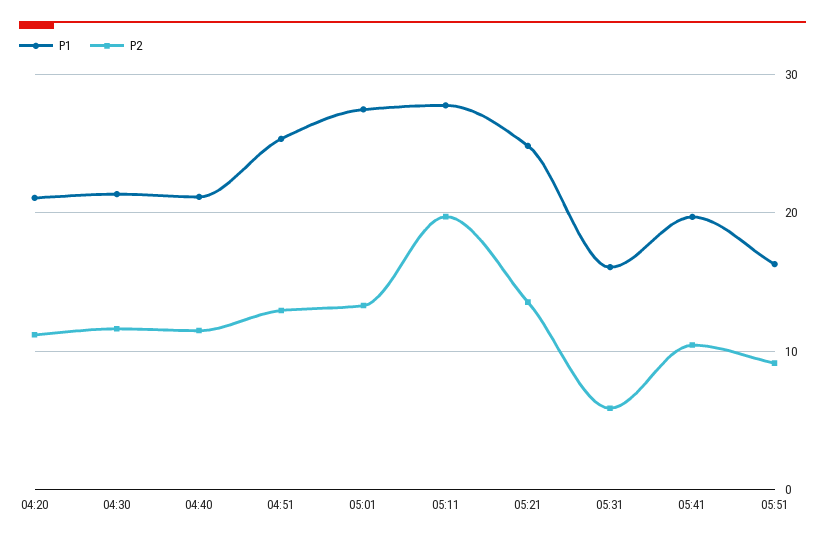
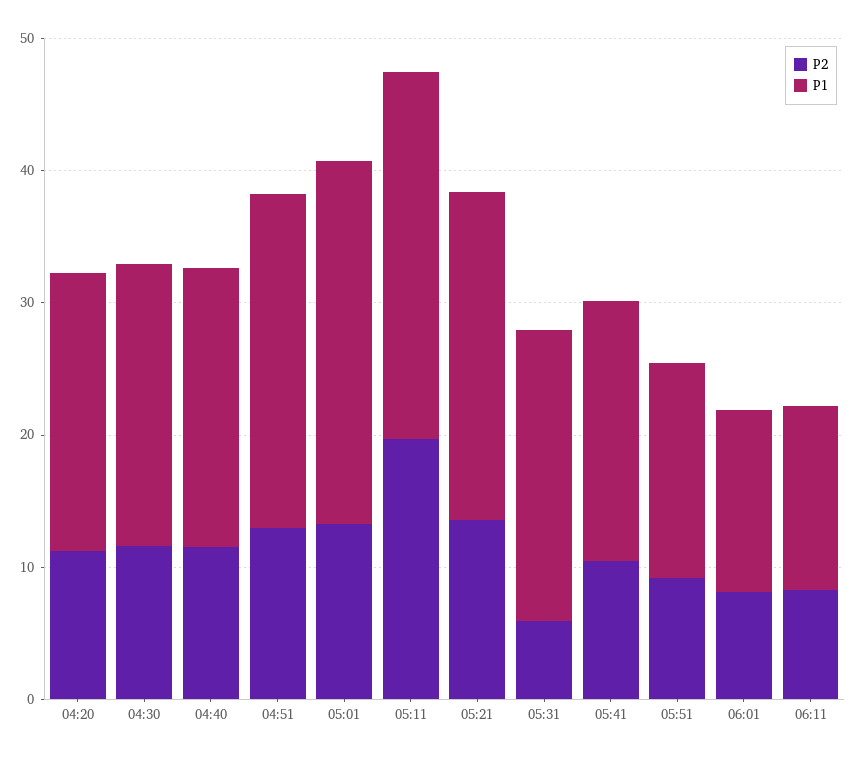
P1, 05:31: 16 -> 22
P2, 06:01: none -> 8
P1, 06:01: none -> 14
P2, 06:11: none -> 8
P1, 06:11: none -> 14

